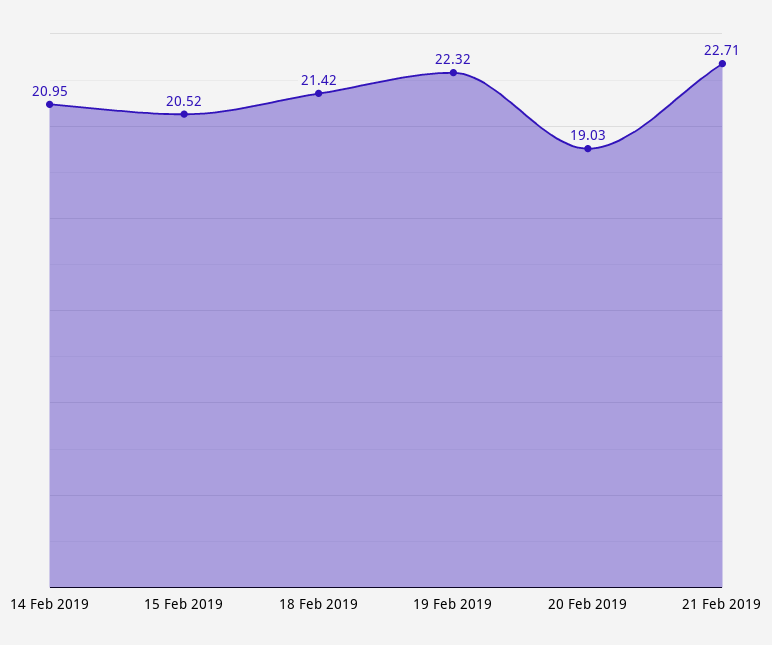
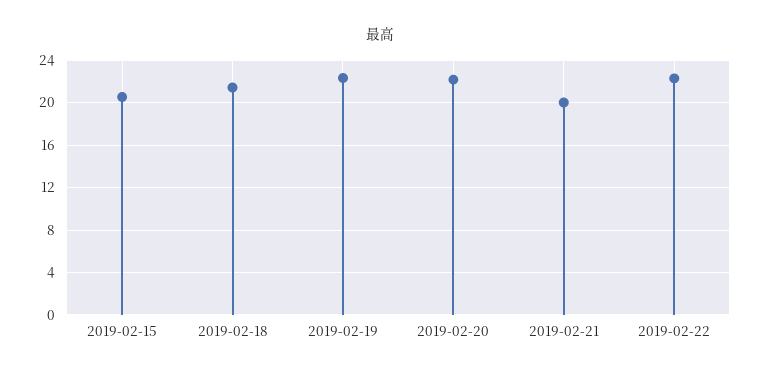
14 Feb 2019: 20.95 -> none
20 Feb 2019: 19.03 -> 22
21 Feb 2019: 22.71 -> 20
2019-02-22: none -> 22

